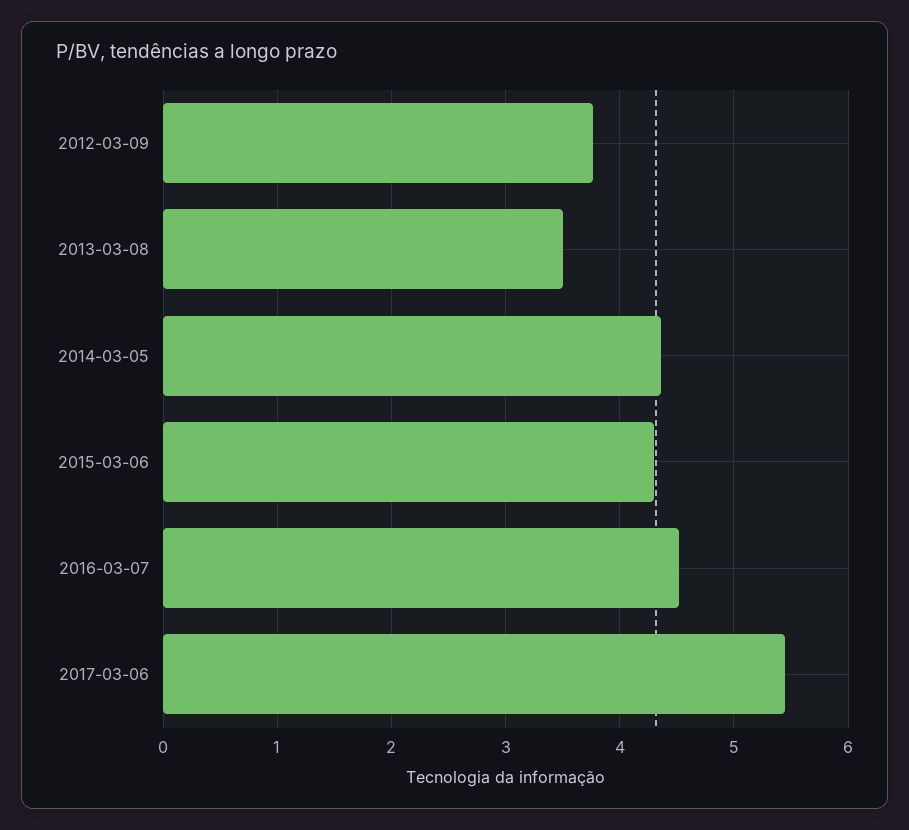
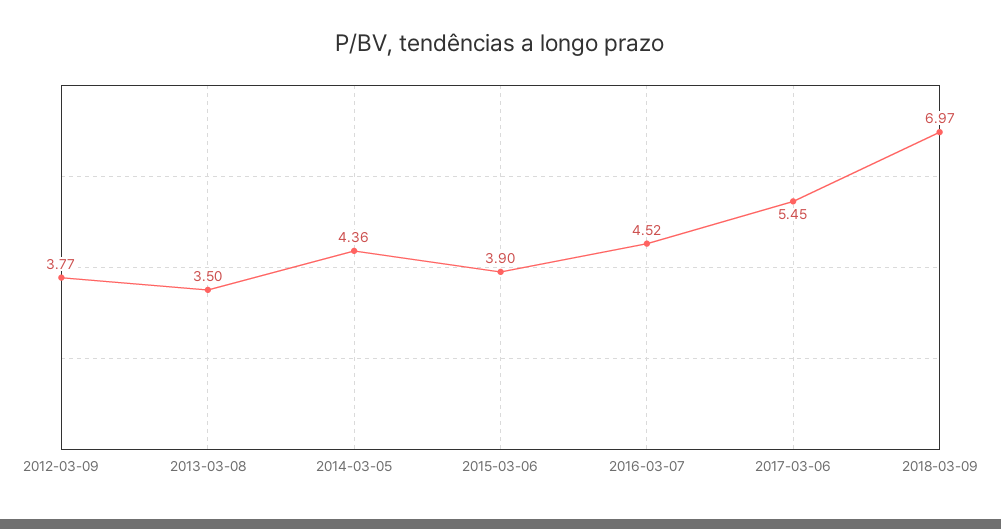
2015-03-06: 4.3 -> 3.9
2018-03-09: none -> 6.97

